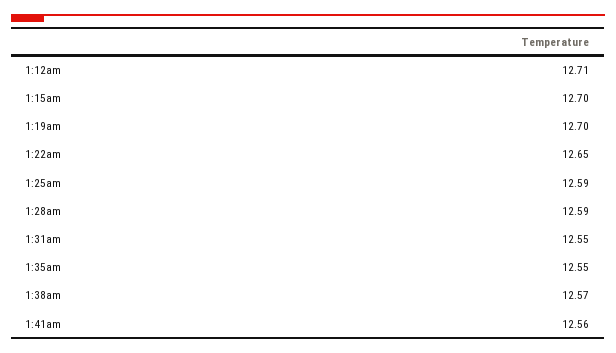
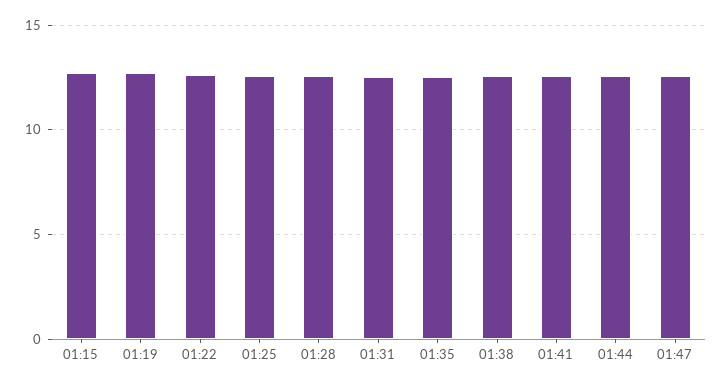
1:12am: 12.71 -> none
01:44: none -> 12.5
01:47: none -> 12.5

